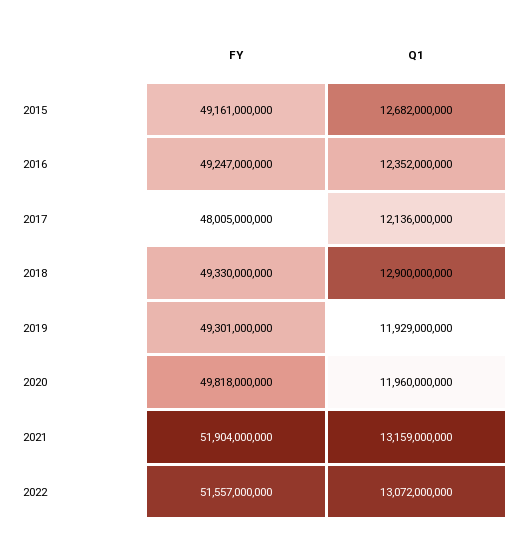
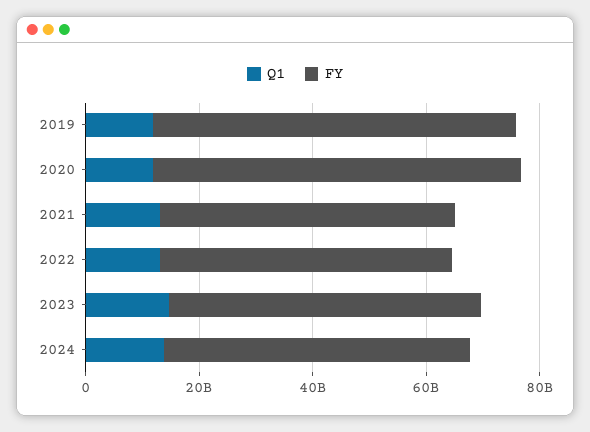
FY, 2015: 49161000000 -> none
Q1, 2015: 12682000000 -> none
FY, 2016: 49247000000 -> none
Q1, 2016: 12352000000 -> none
FY, 2017: 48005000000 -> none
Q1, 2017: 12136000000 -> none
FY, 2018: 49330000000 -> none
Q1, 2018: 12900000000 -> none
FY, 2019: 49301000000 -> 65000000000
FY, 2020: 49818000000 -> 65000000000
Q1, 2023: none -> 15000000000
FY, 2023: none -> 55000000000
Q1, 2024: none -> 15000000000
FY, 2024: none -> 55000000000

